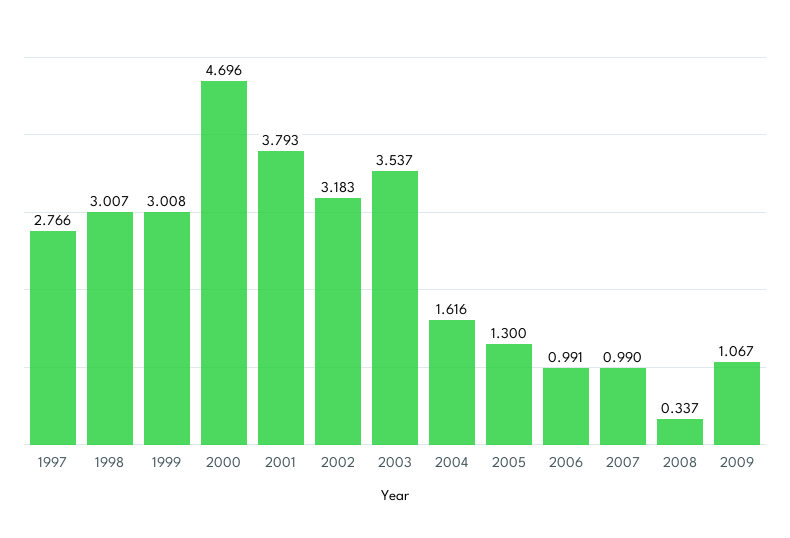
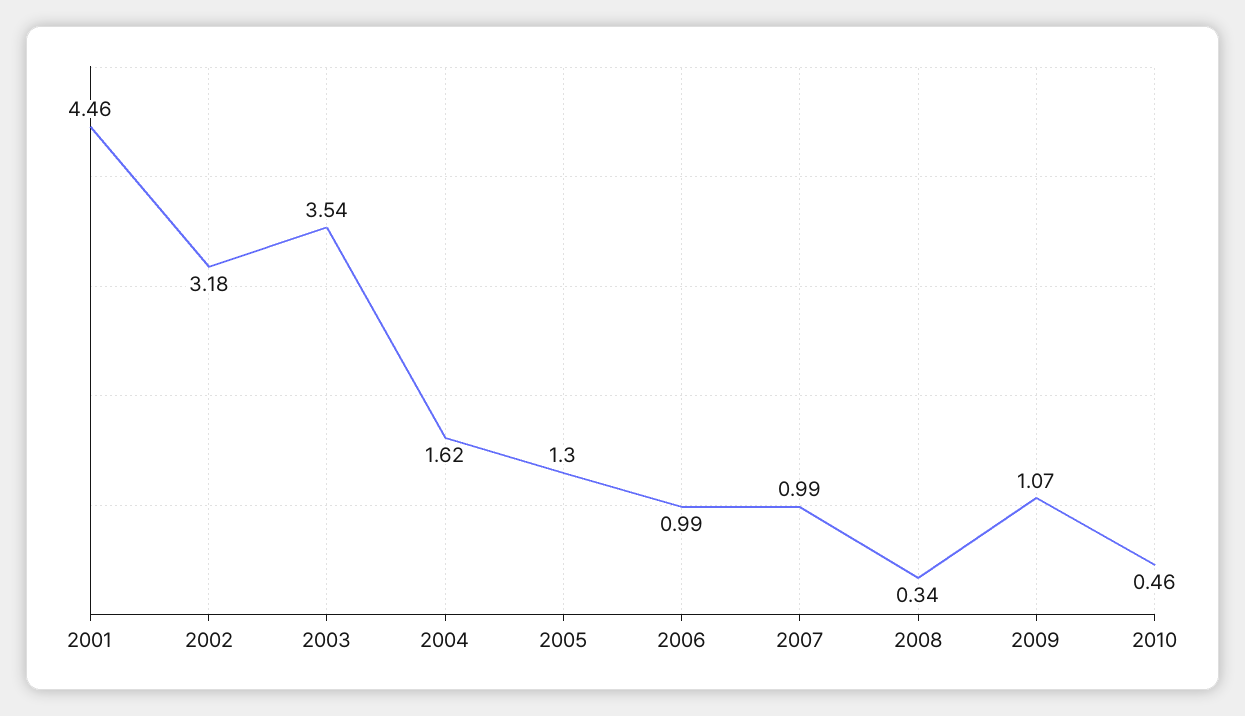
1997: 2.766 -> none
1998: 3.007 -> none
1999: 3.008 -> none
2000: 4.696 -> none
2001: 3.793 -> 4.46
2010: none -> 0.46

